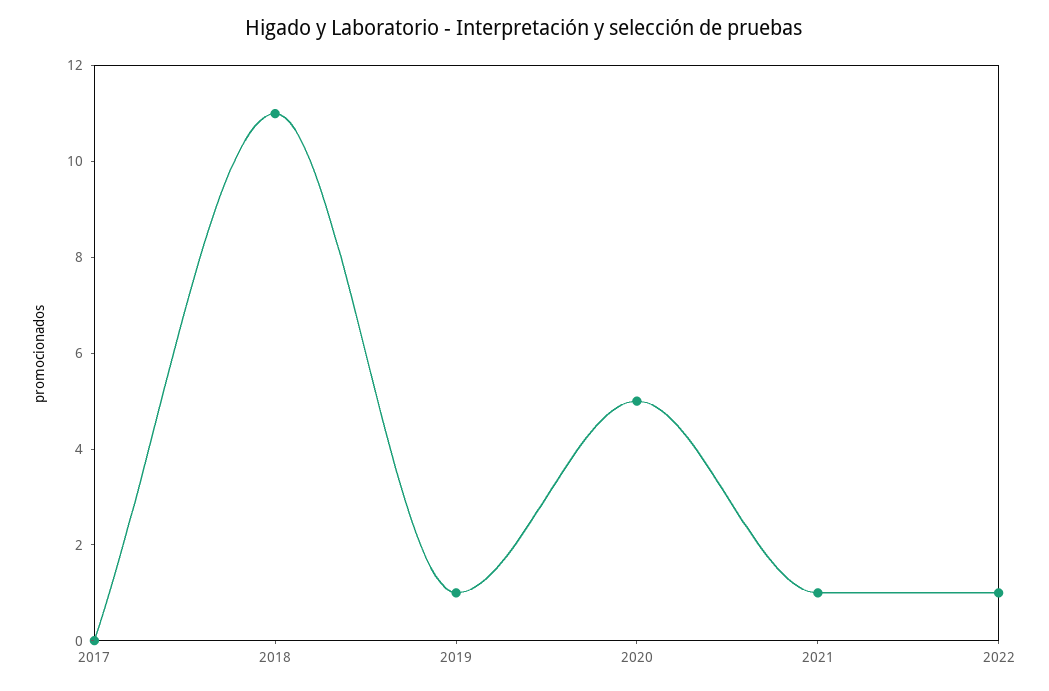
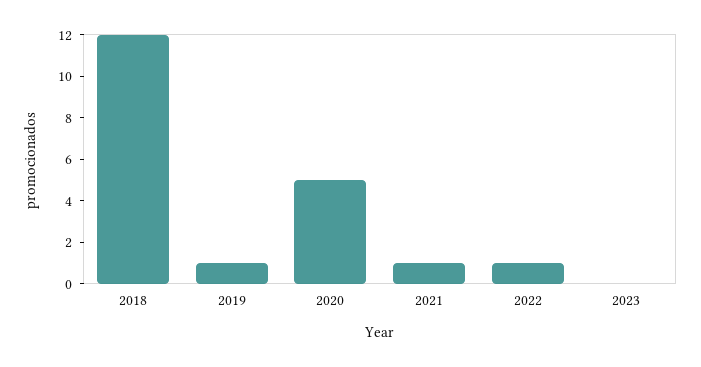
2017: 0 -> none
2018: 11 -> 12
2023: none -> 0

